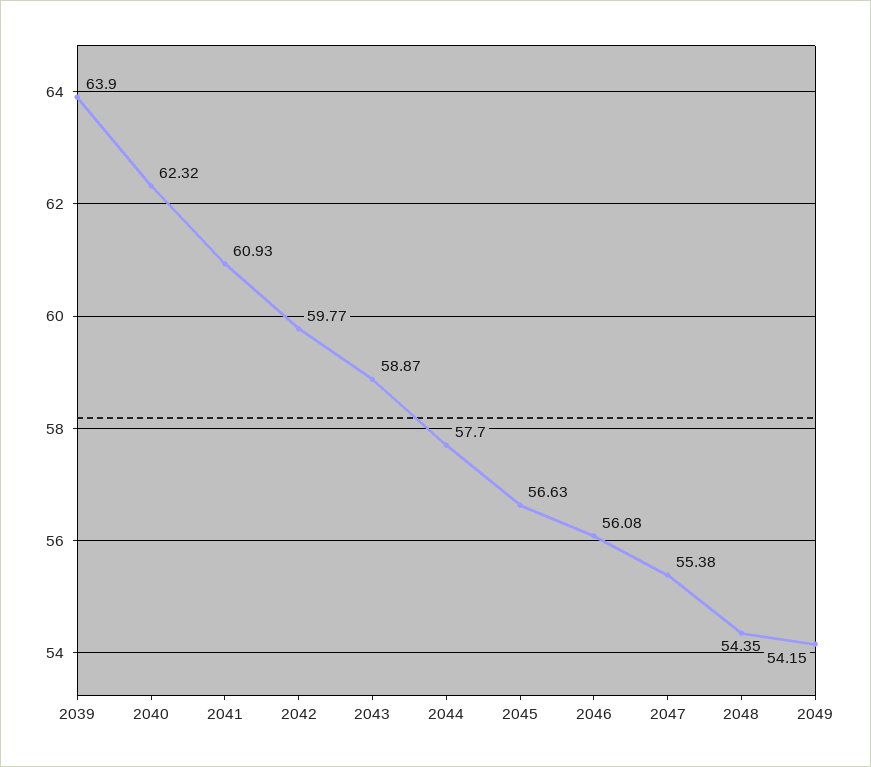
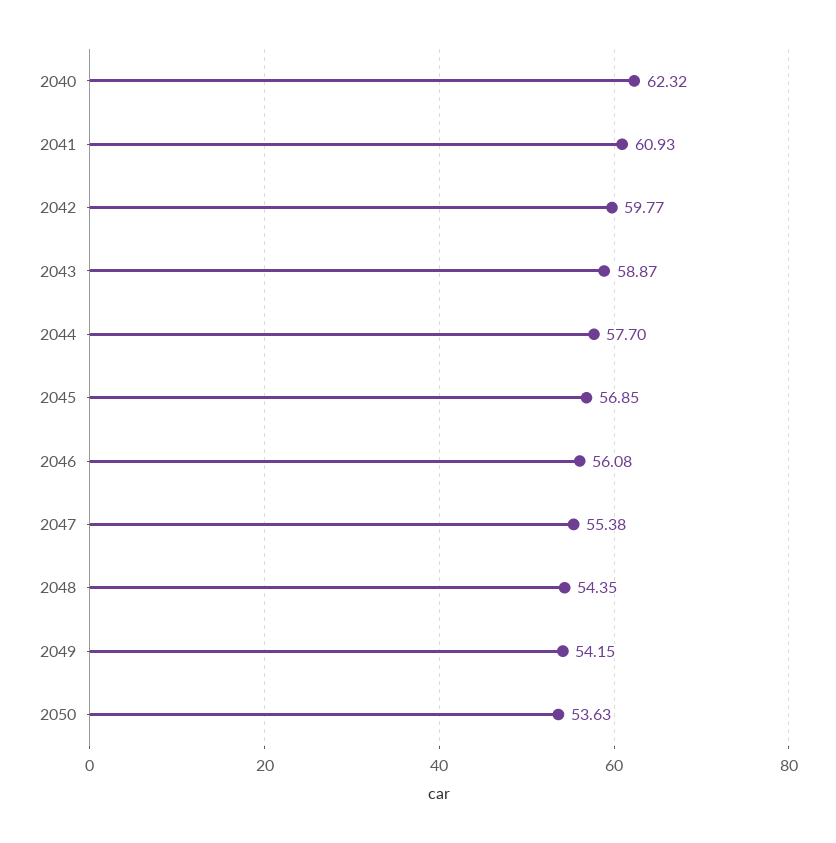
2039: 63.9 -> none
2045: 56.63 -> 56.85
2050: none -> 53.63

